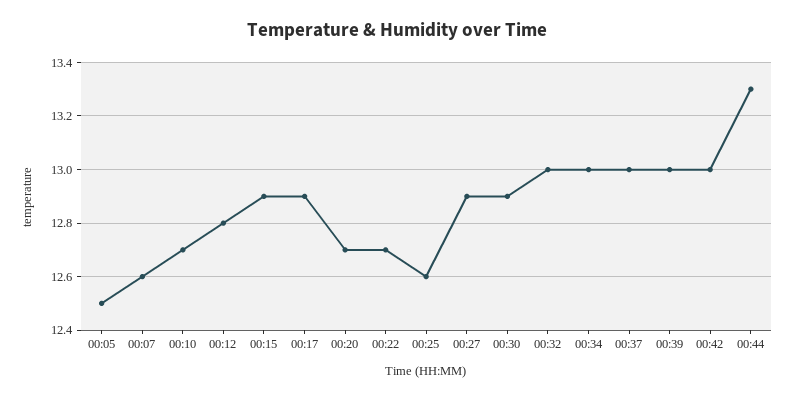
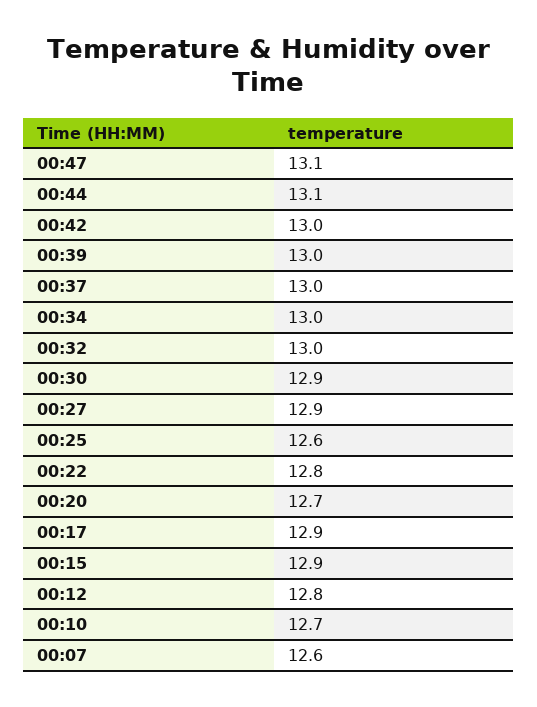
00:05: 12.5 -> none
00:22: 12.7 -> 12.8
00:44: 13.3 -> 13.1
00:47: none -> 13.1

